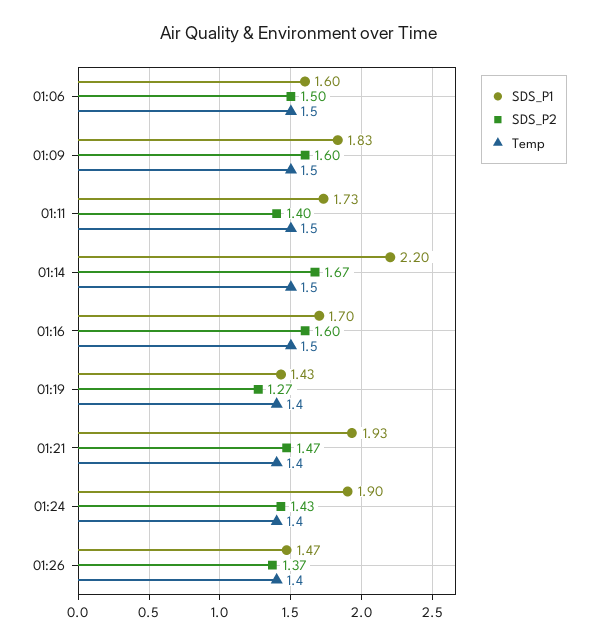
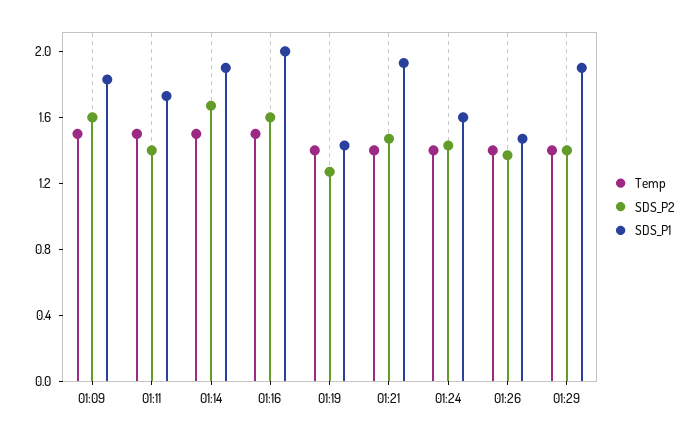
SDS_P1, 01:06: 1.6 -> none
SDS_P2, 01:06: 1.5 -> none
Temp, 01:06: 1.5 -> none
SDS_P1, 01:14: 2.2 -> 1.9
SDS_P1, 01:16: 1.7 -> 2
SDS_P1, 01:24: 1.9 -> 1.6
Temp, 01:29: none -> 1.4
SDS_P2, 01:29: none -> 1.4
SDS_P1, 01:29: none -> 1.9

